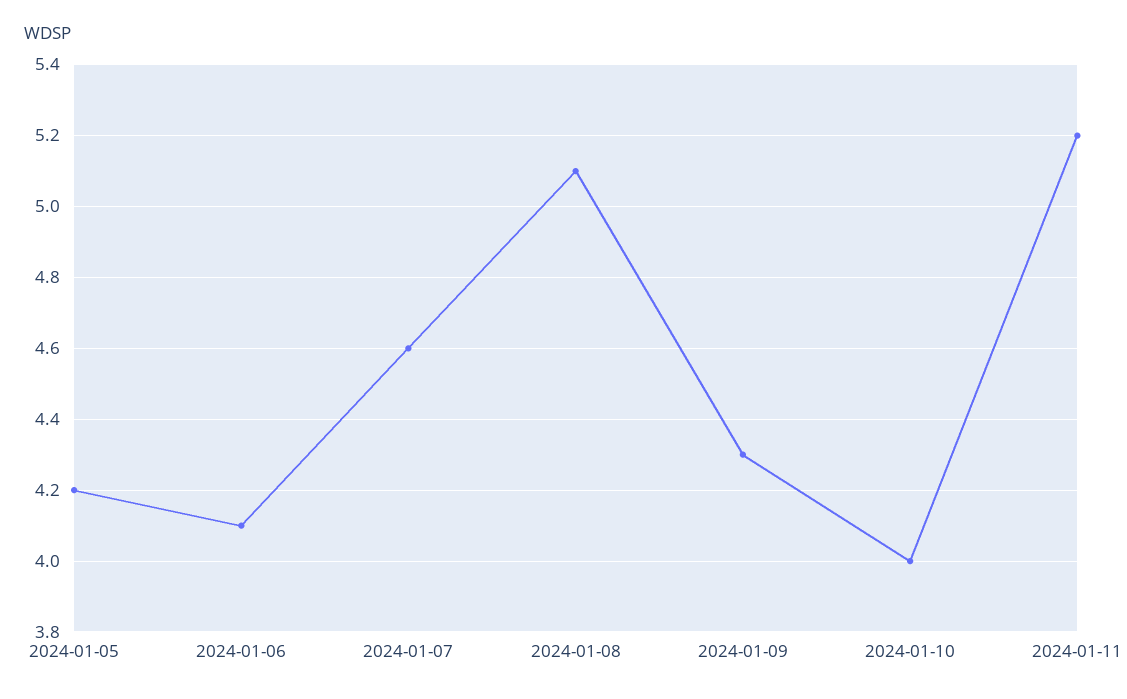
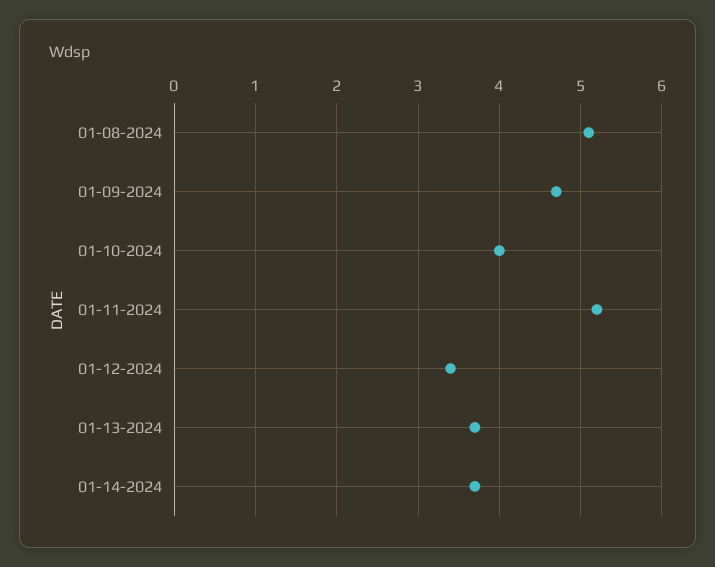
2024-01-05: 4.2 -> none
2024-01-06: 4.1 -> none
2024-01-07: 4.6 -> none
2024-01-09: 4.3 -> 4.7
01-12-2024: none -> 3.4
01-13-2024: none -> 3.7
01-14-2024: none -> 3.7

